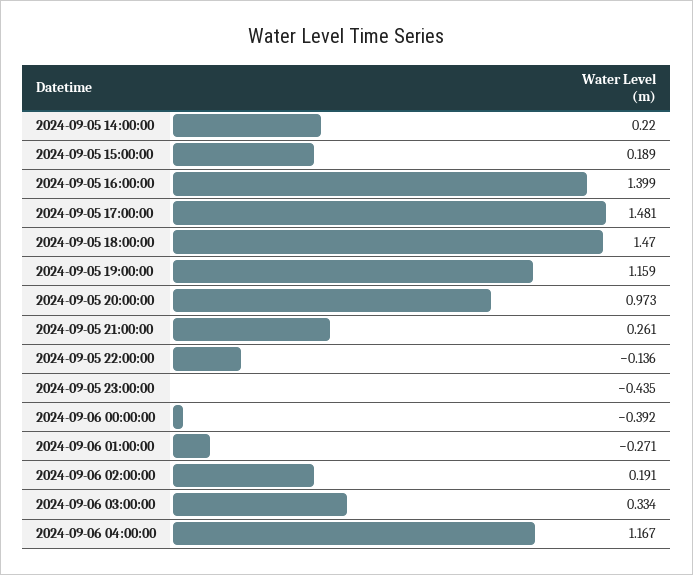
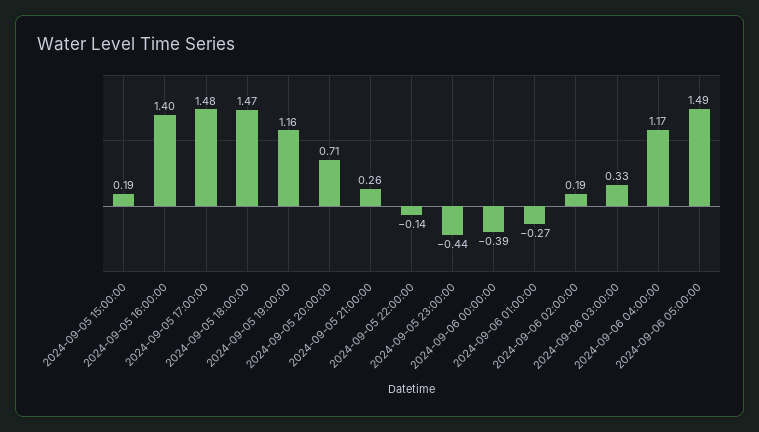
2024-09-05 14:00:00: 0.22 -> none
2024-09-05 20:00:00: 0.973 -> 0.71
2024-09-06 05:00:00: none -> 1.49

